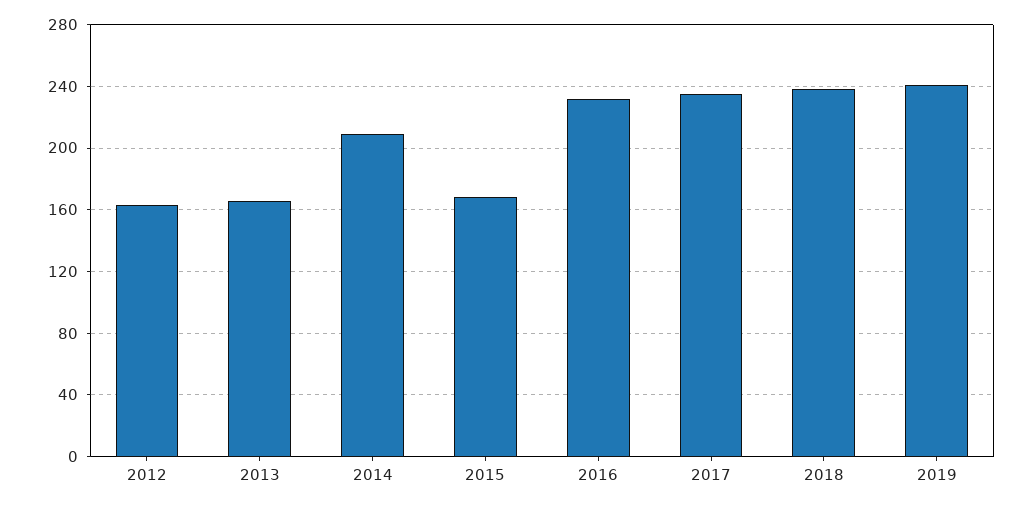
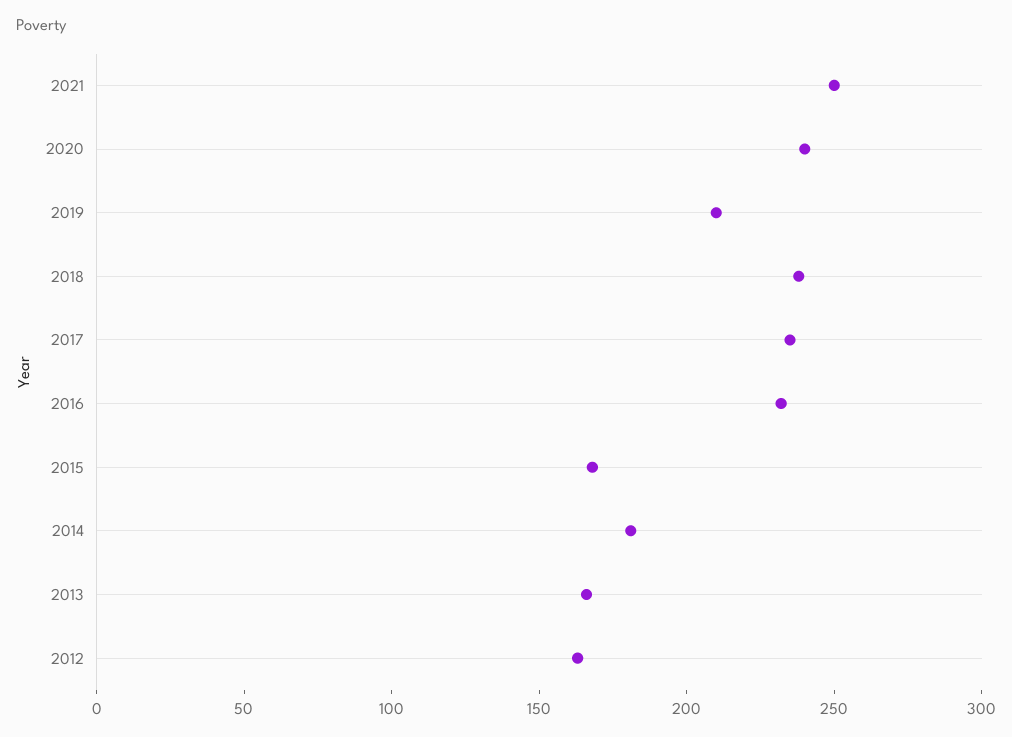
2014: 210 -> 180
2019: 240 -> 210
2021: none -> 250
2020: none -> 240

